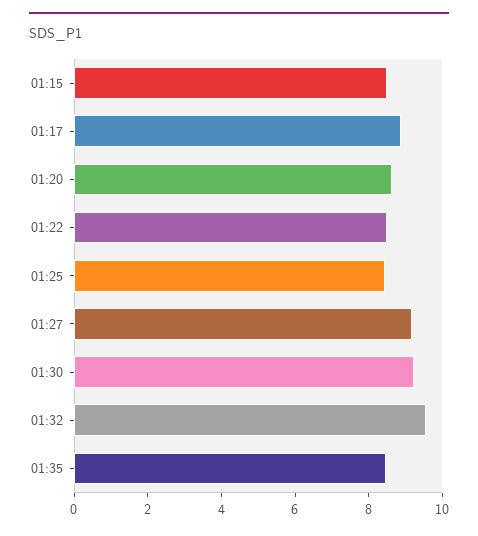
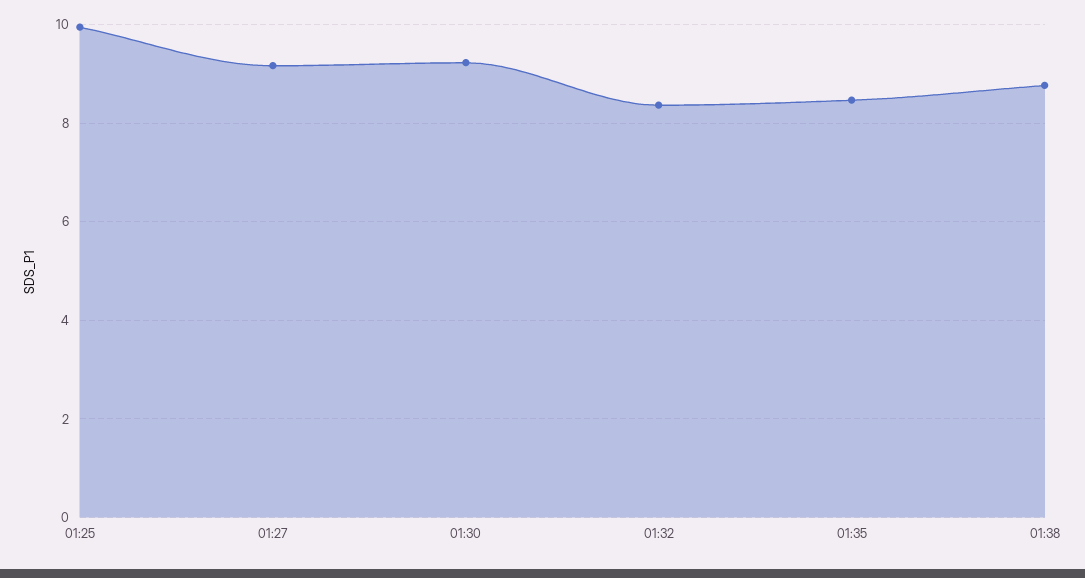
01:15: 8.5 -> none
01:17: 9 -> none
01:20: 8.5 -> none
01:22: 8.5 -> none
01:25: 8.5 -> 10
01:32: 9.5 -> 8.4
01:38: none -> 8.8

